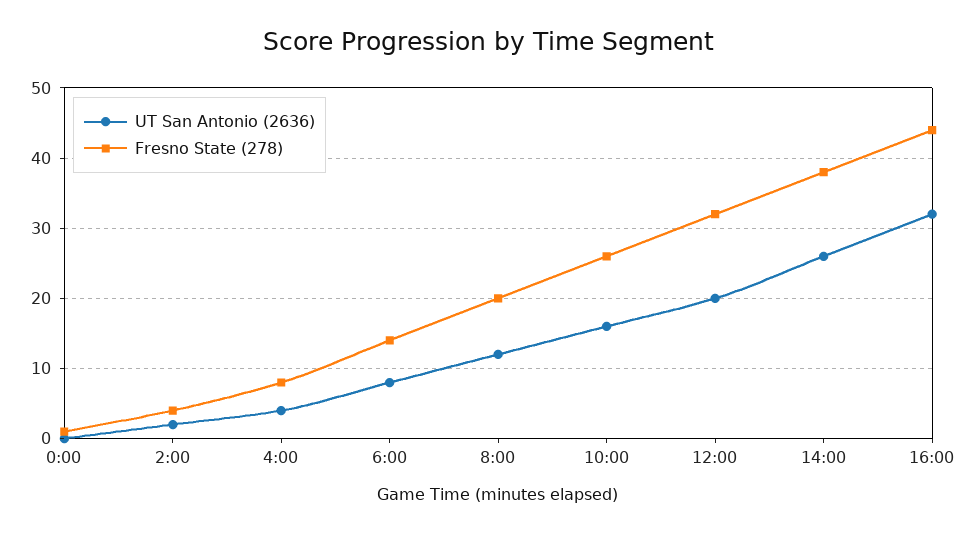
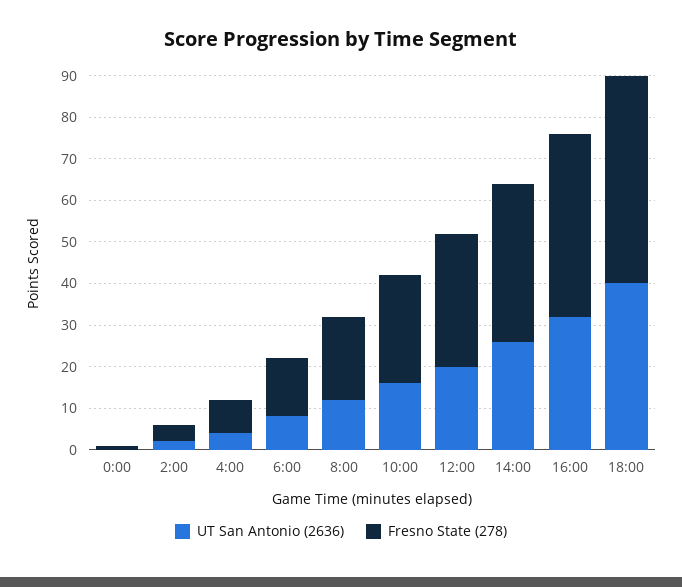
UT San Antonio (2636), 18:00: none -> 40
Fresno State (278), 18:00: none -> 50

